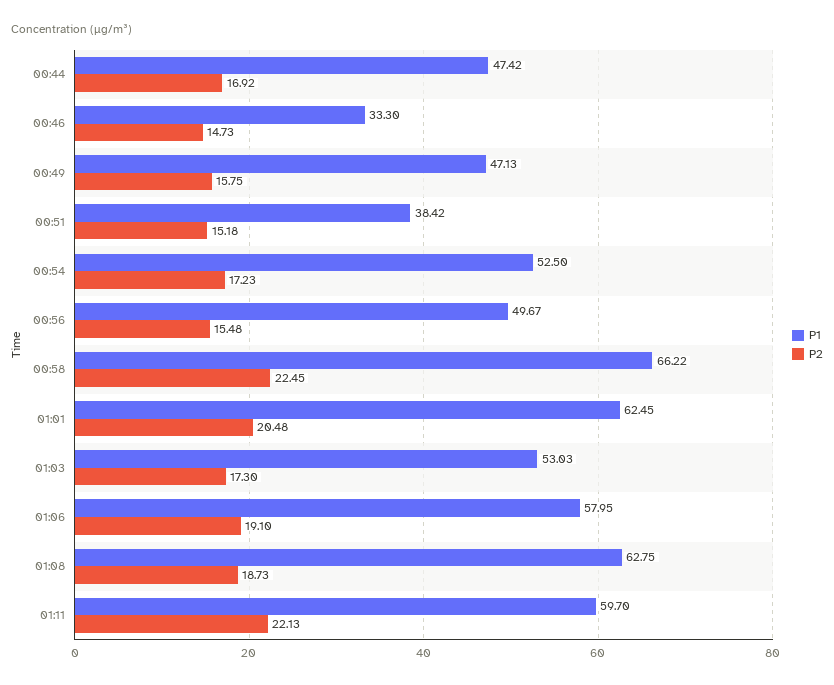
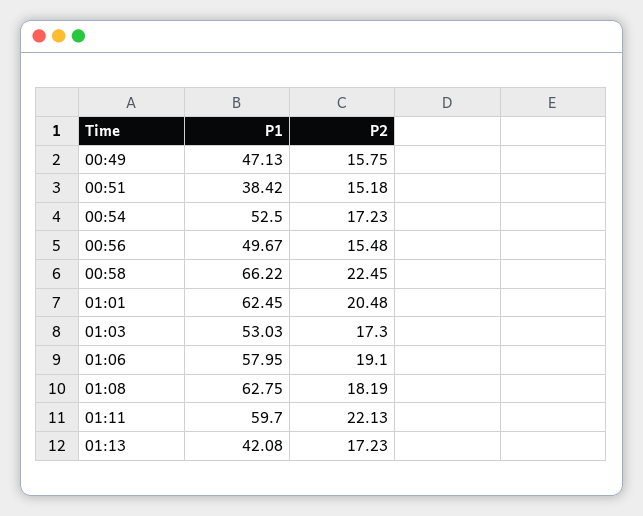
P1, 00:44: 47.42 -> none
P2, 00:44: 16.92 -> none
P1, 00:46: 33.3 -> none
P2, 00:46: 14.73 -> none
P2, 01:08: 18.73 -> 18.19
P1, 01:13: none -> 42.08
P2, 01:13: none -> 17.23

